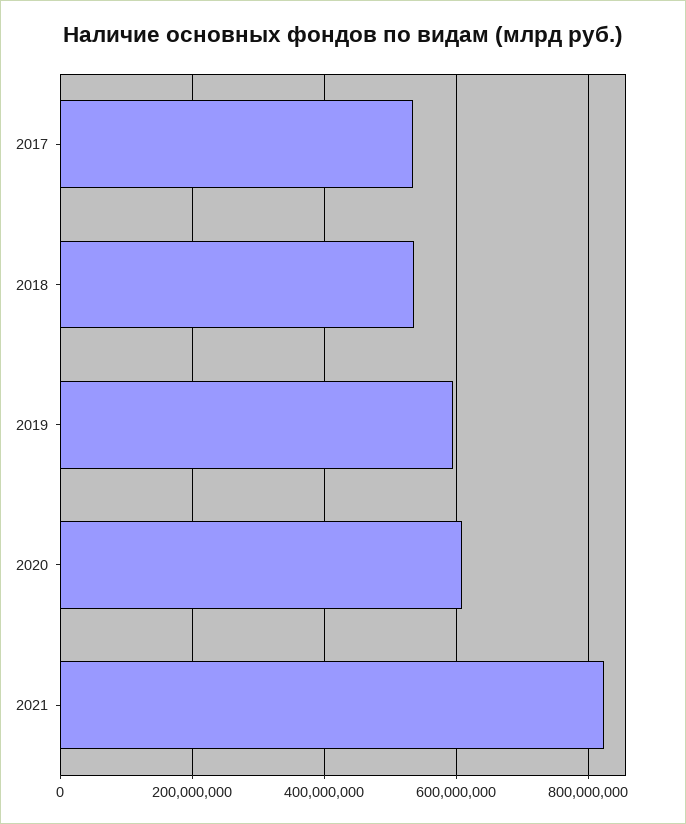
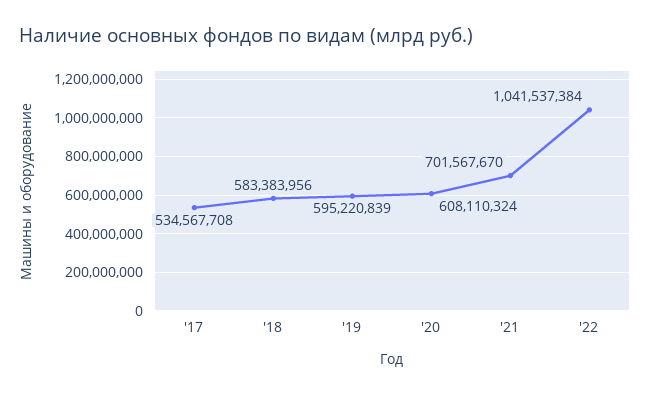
2018: 540000000 -> 583383956
2021: 820000000 -> 701567670
'22: none -> 1041537384

